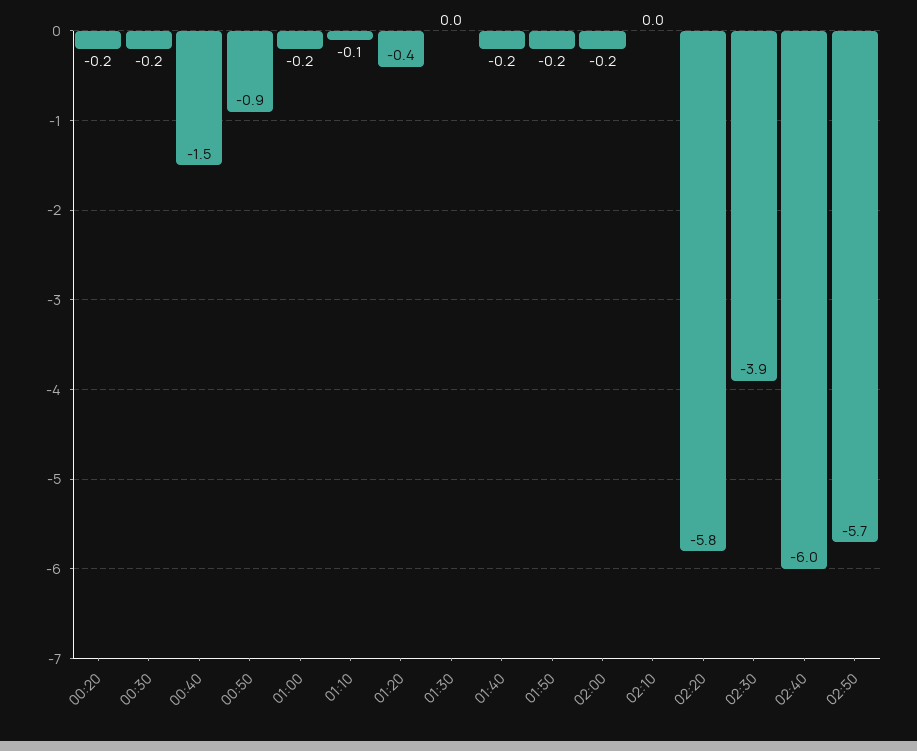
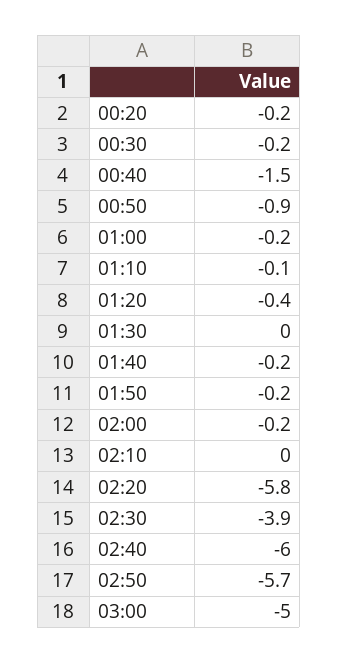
03:00: none -> -5

